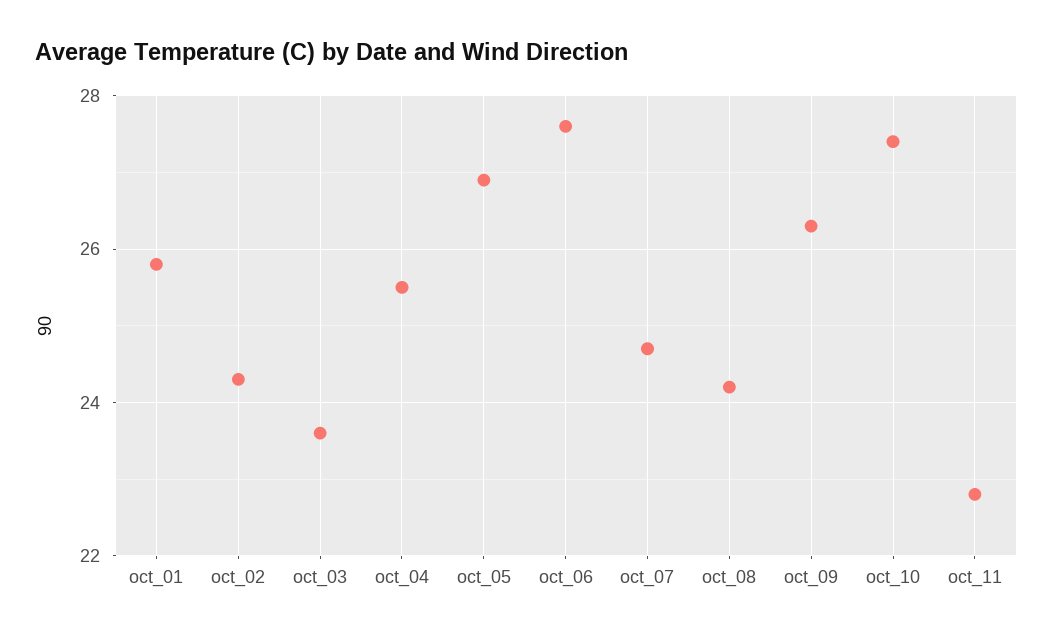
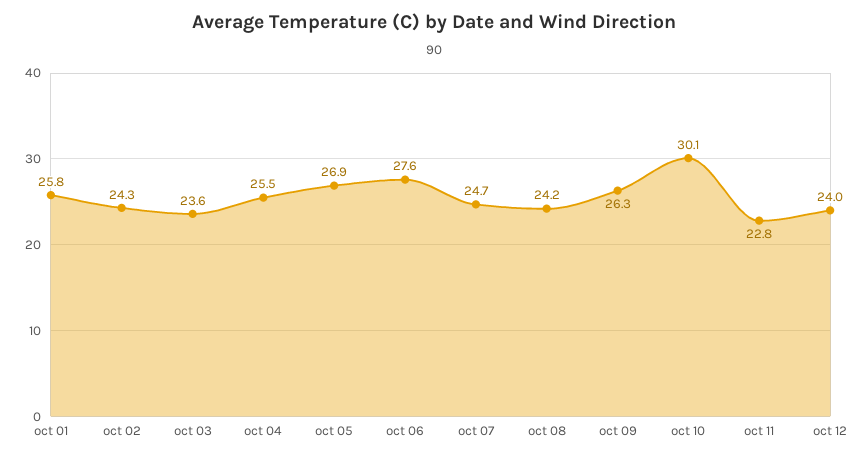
oct_10: 27.5 -> 30.1
oct 12: none -> 24

